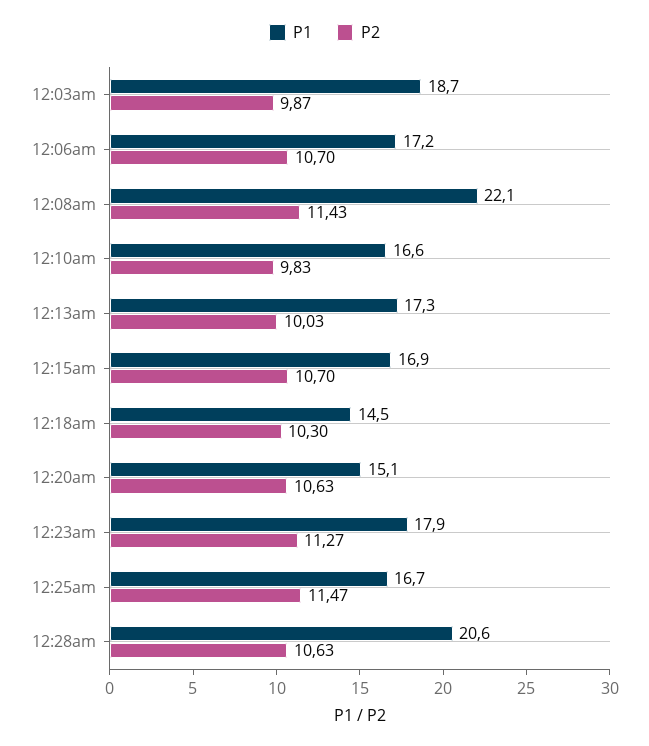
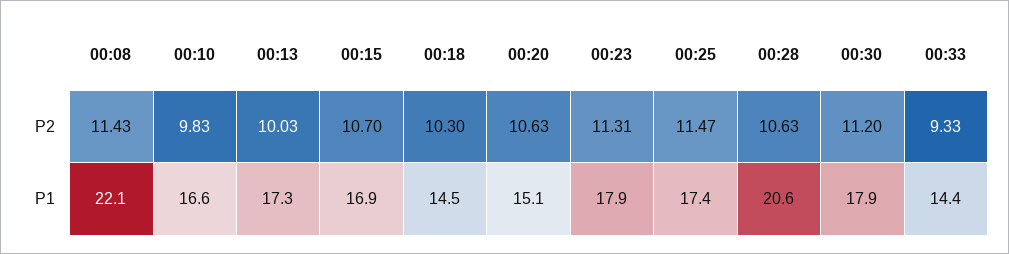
P1, 12:03am: 18.7 -> none
P2, 12:03am: 9.87 -> none
P1, 12:06am: 17.2 -> none
P2, 12:06am: 10.7 -> none
P2, 12:23am: 11.27 -> 11.31
P1, 12:25am: 16.7 -> 17.4
P2, 00:30: none -> 11.2
P2, 00:33: none -> 9.33
P1, 00:30: none -> 17.9
P1, 00:33: none -> 14.4

